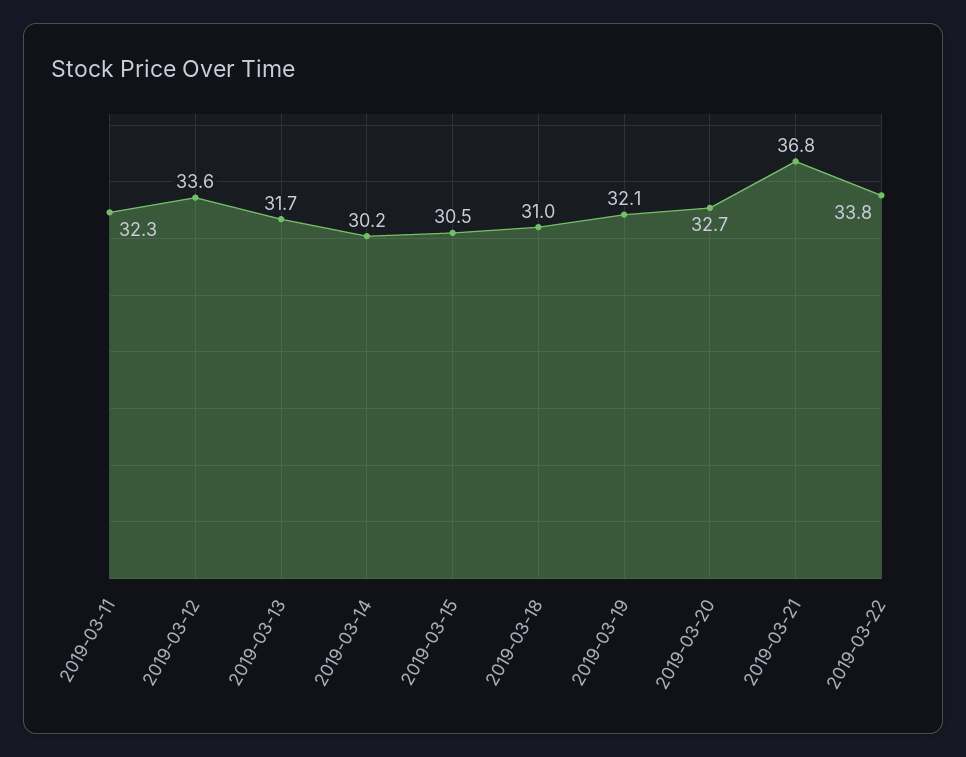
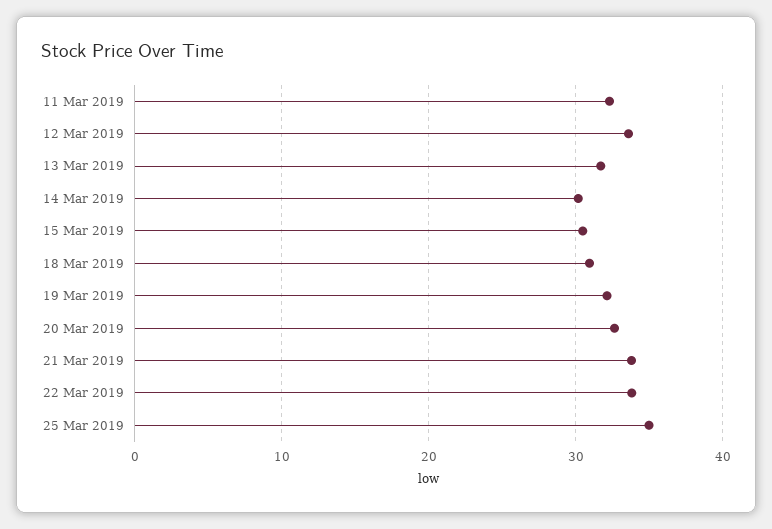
2019-03-21: 36.8 -> 34
25 Mar 2019: none -> 35

